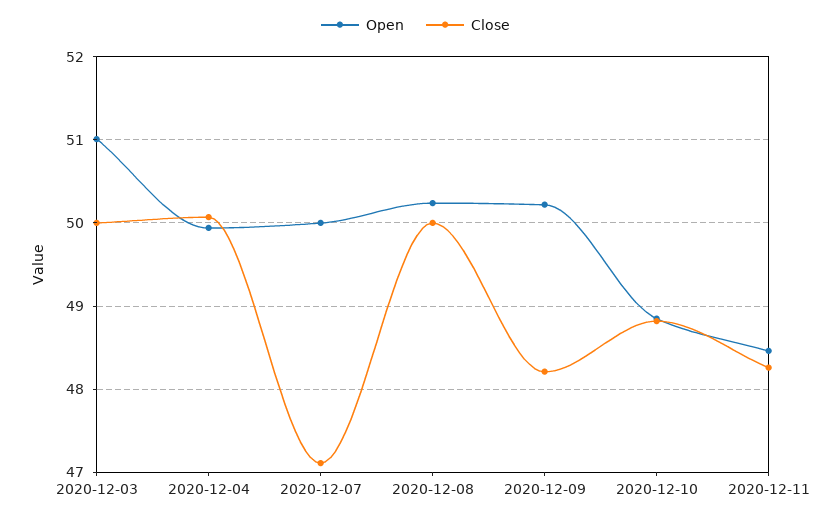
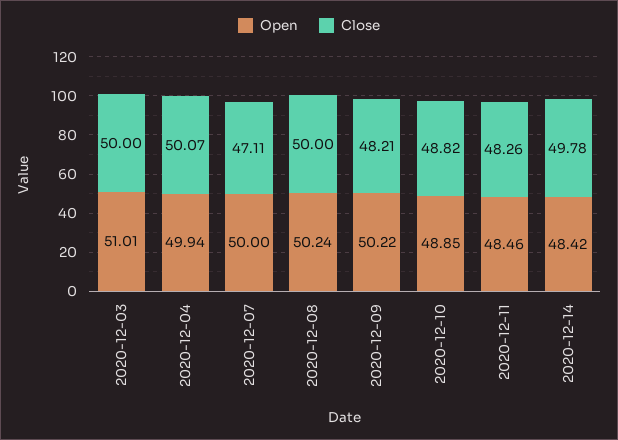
Open, 2020-12-14: none -> 48.42
Close, 2020-12-14: none -> 49.78

